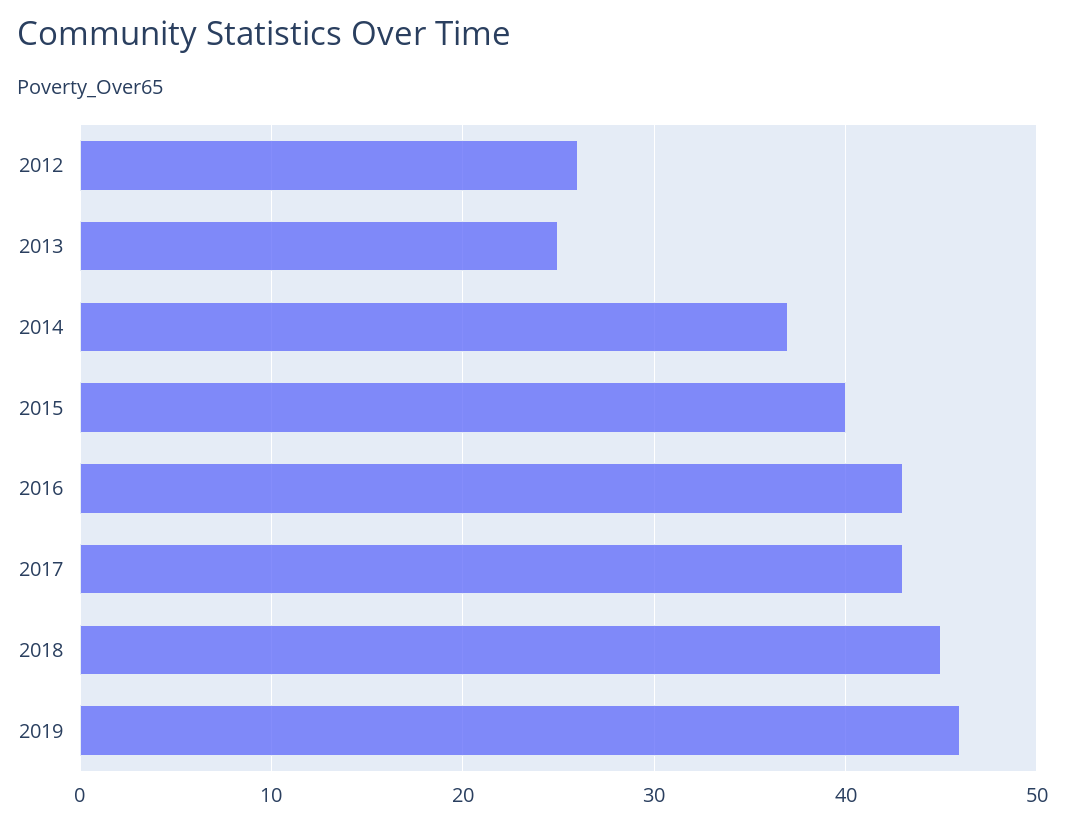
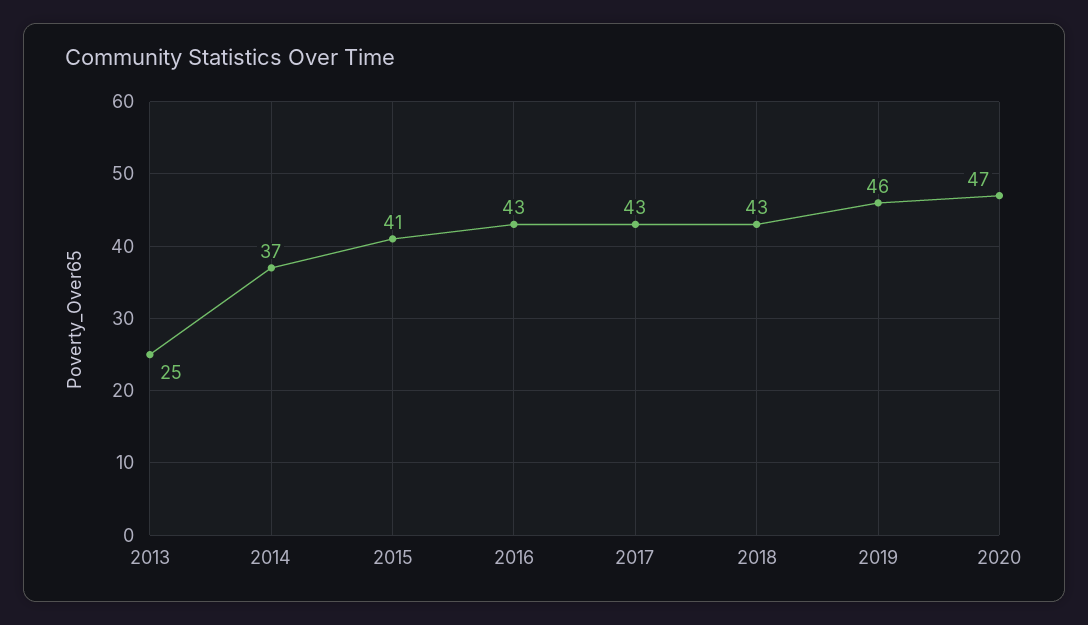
2012: 26 -> none
2015: 40 -> 41
2018: 45 -> 43
2020: none -> 47

